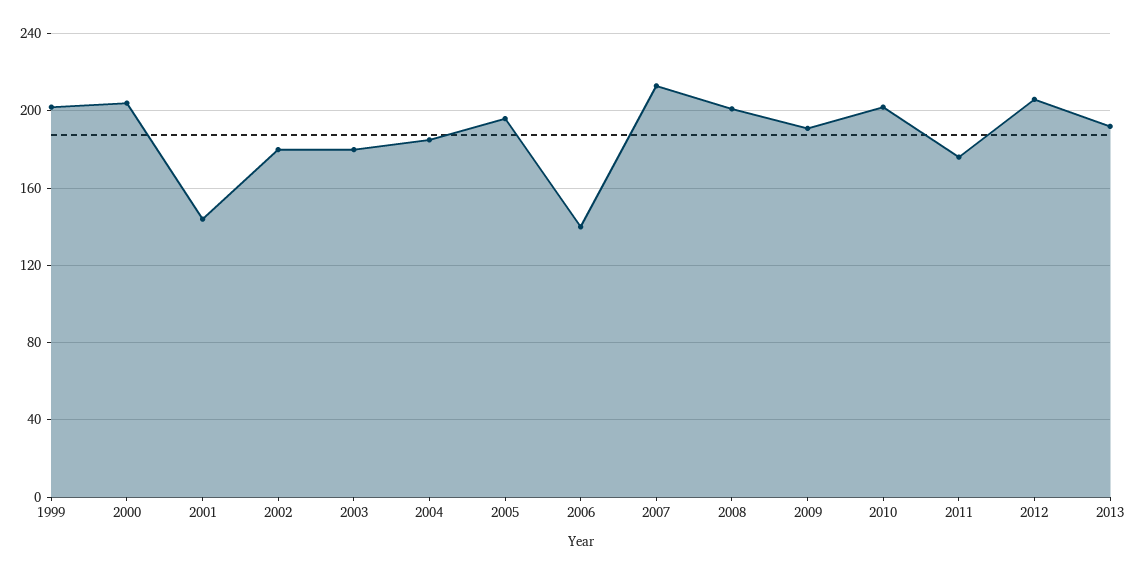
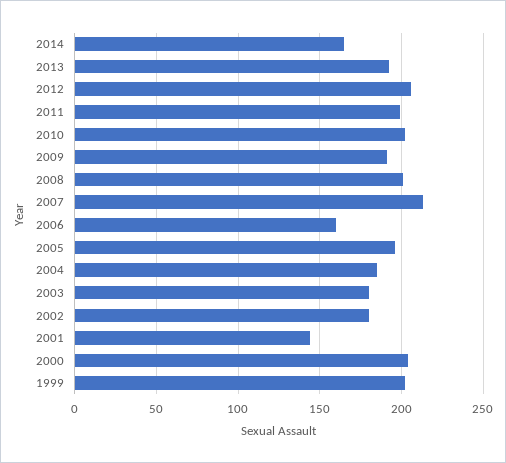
2006: 140 -> 160
2011: 175 -> 200
2014: none -> 165

